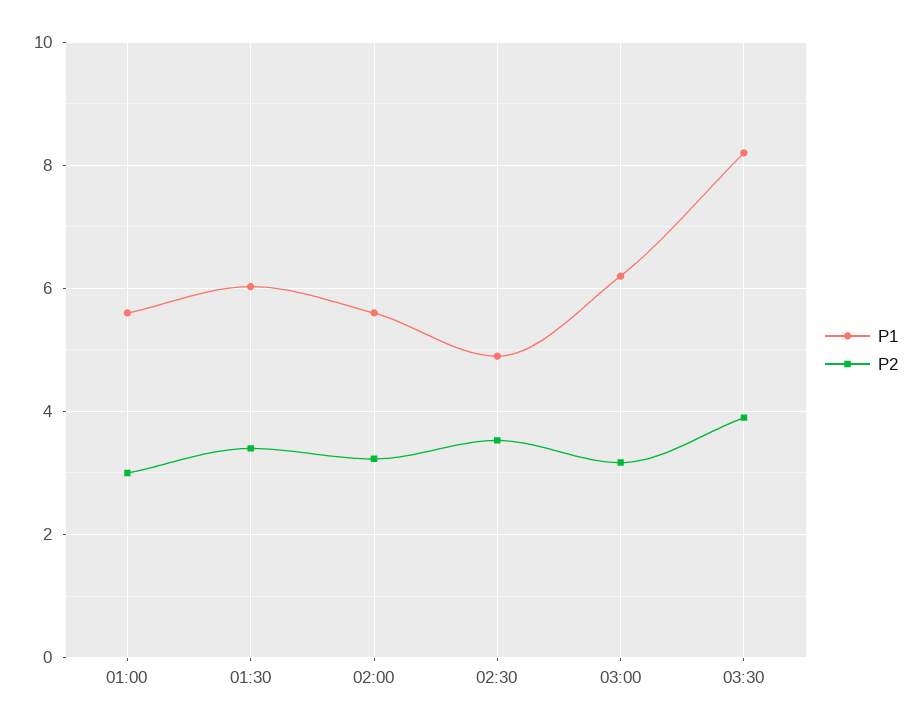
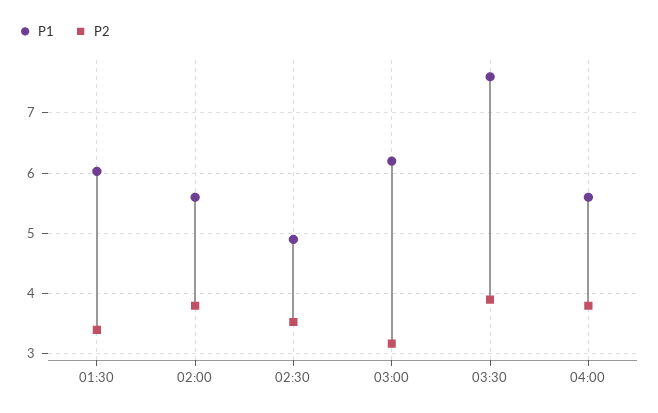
P1, 01:00: 5.6 -> none
P2, 01:00: 3 -> none
P2, 02:00: 3.2 -> 3.8
P1, 03:30: 8.2 -> 7.6
P1, 04:00: none -> 5.6
P2, 04:00: none -> 3.8

